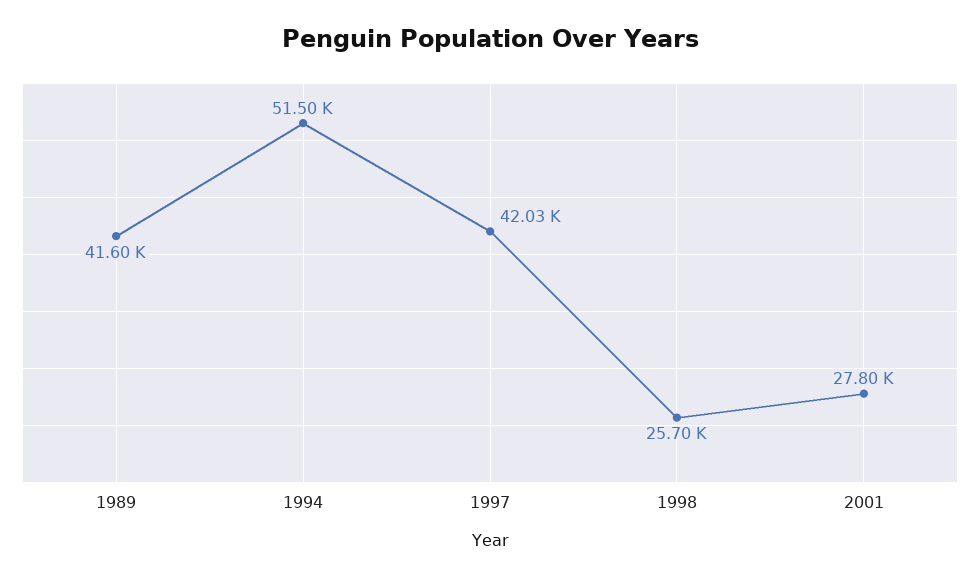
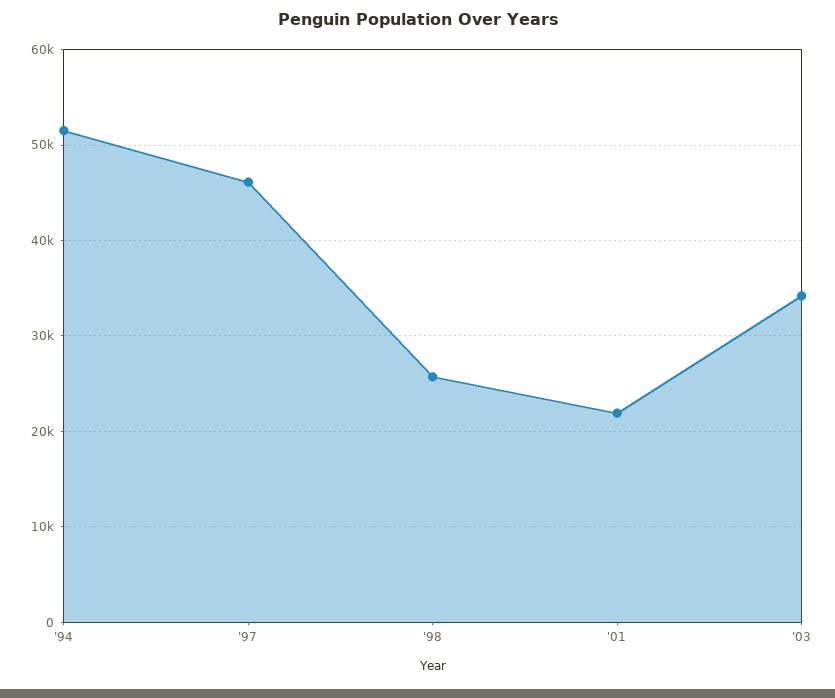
1989: 41600 -> none
1997: 42030 -> 46000
2001: 27800 -> 22000
'03: none -> 34000

